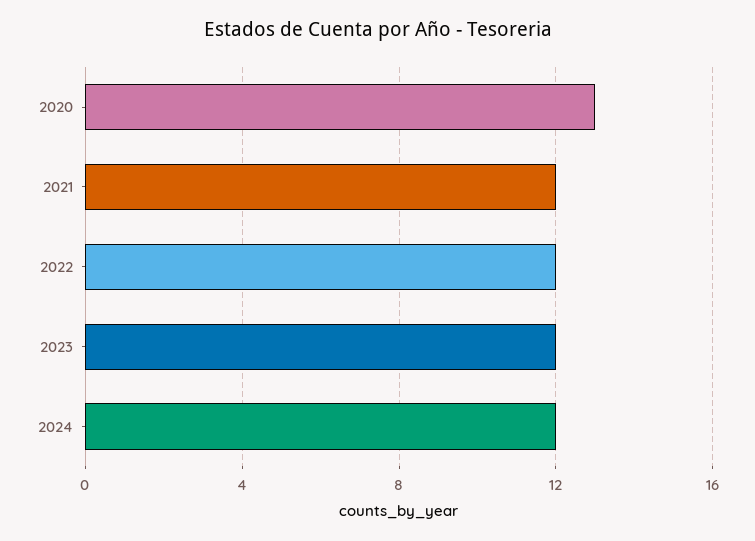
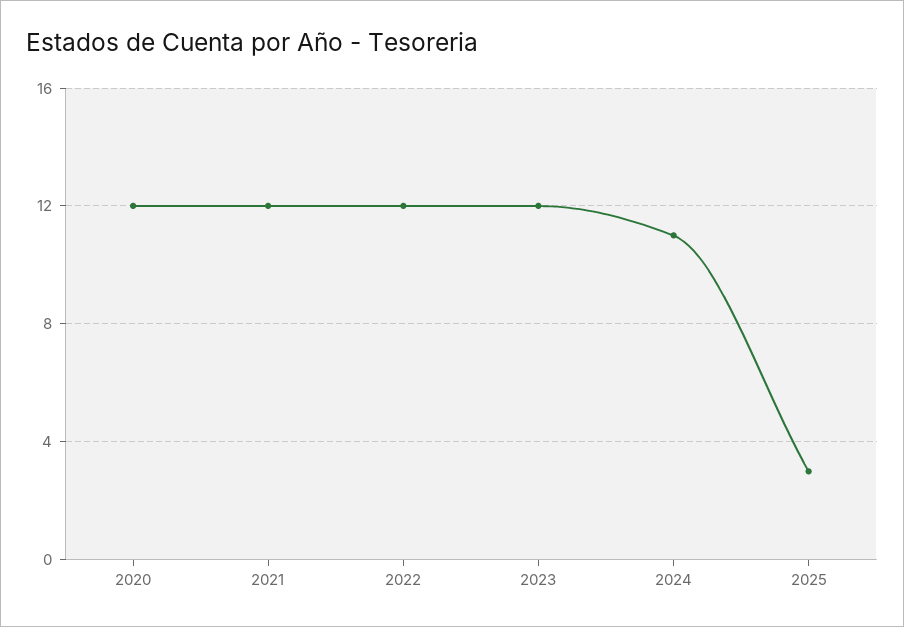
2020: 13 -> 12
2024: 12 -> 11
2025: none -> 3

